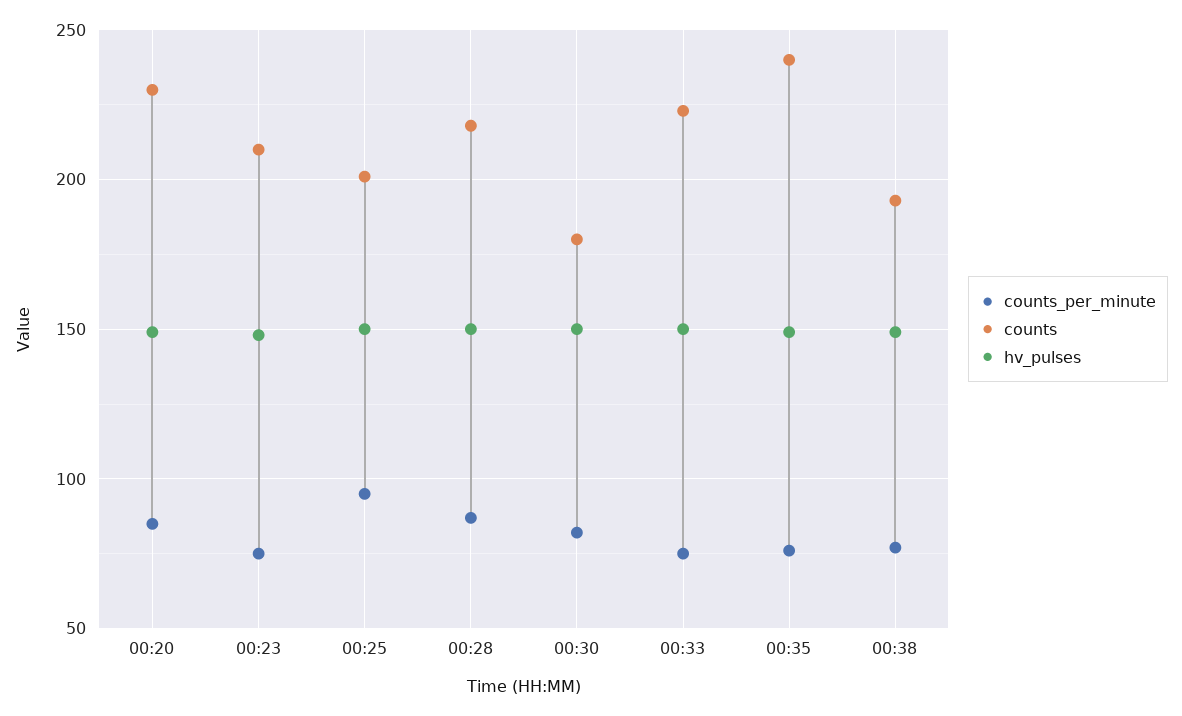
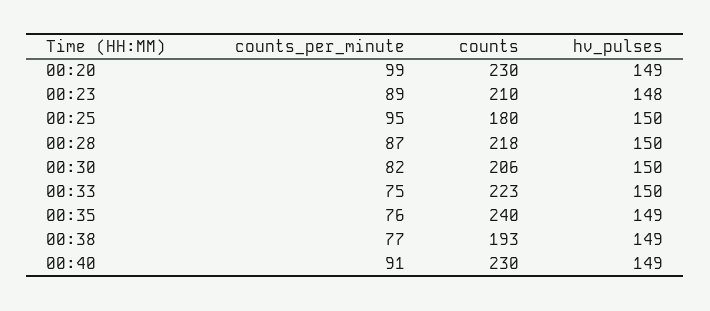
counts_per_minute, 00:20: 85 -> 99
counts_per_minute, 00:23: 75 -> 89
counts, 00:25: 200 -> 180
counts, 00:30: 180 -> 206
counts_per_minute, 00:40: none -> 91
counts, 00:40: none -> 230
hv_pulses, 00:40: none -> 149

